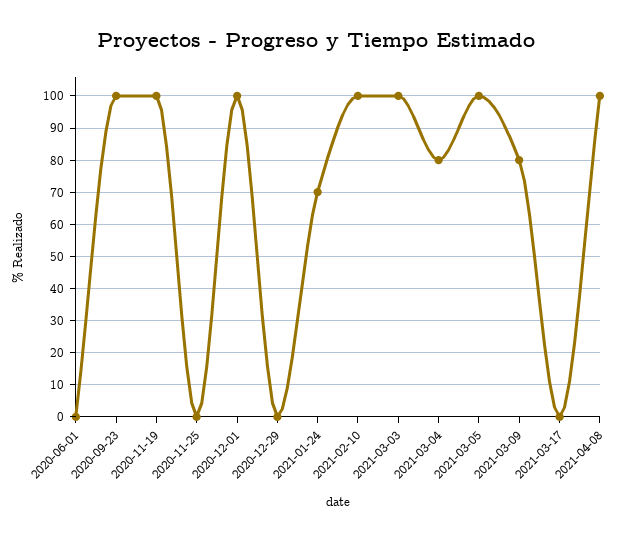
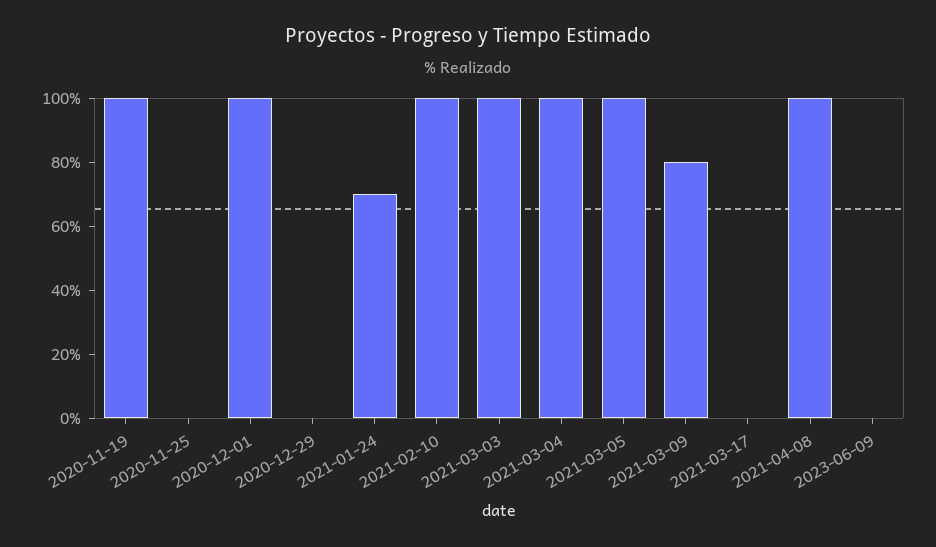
2020-06-01: 0 -> none
2020-09-23: 100 -> none
2021-03-04: 80 -> 100
2023-06-09: none -> 0

